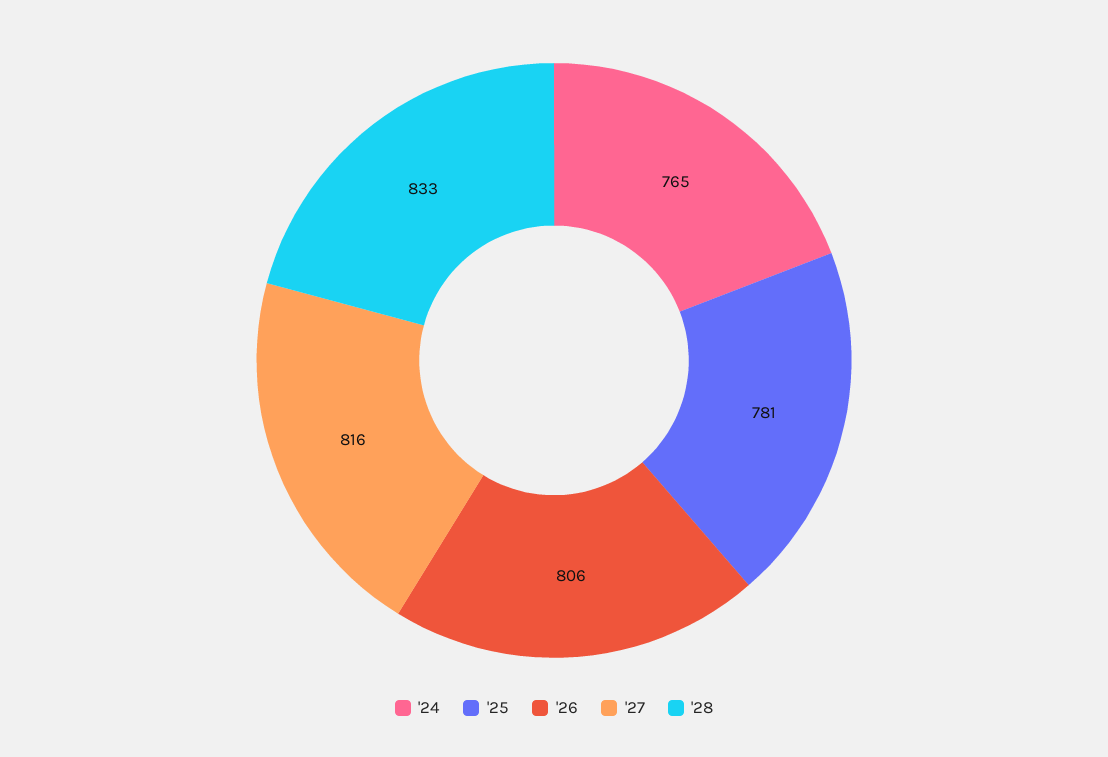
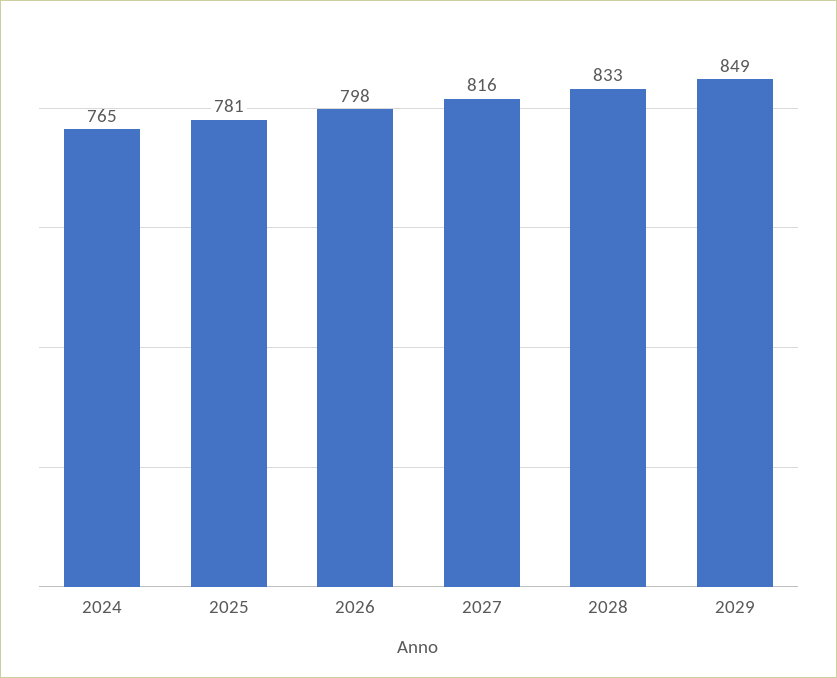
'26: 806 -> 798
2029: none -> 849

